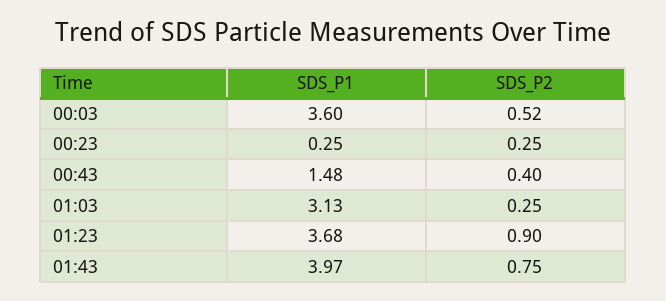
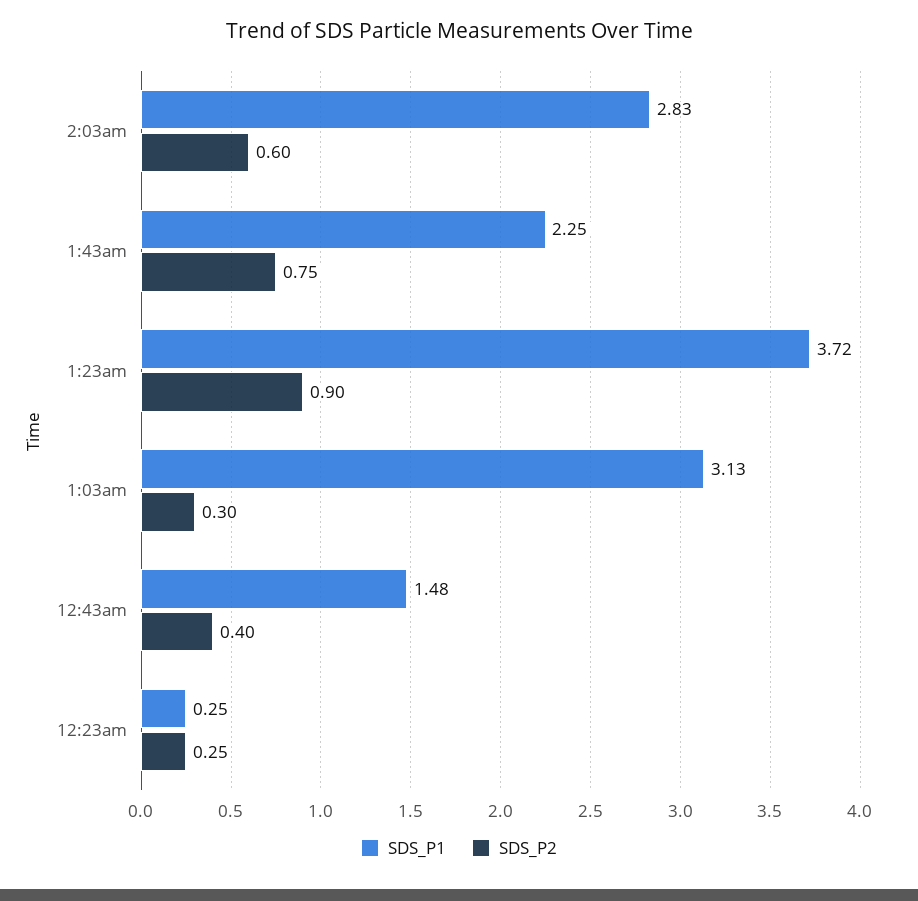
SDS_P1, 00:03: 3.6 -> none
SDS_P2, 00:03: 0.52 -> none
SDS_P2, 01:03: 0.25 -> 0.3
SDS_P1, 01:23: 3.68 -> 3.72
SDS_P1, 01:43: 3.97 -> 2.25
SDS_P1, 2:03am: none -> 2.83
SDS_P2, 2:03am: none -> 0.6

